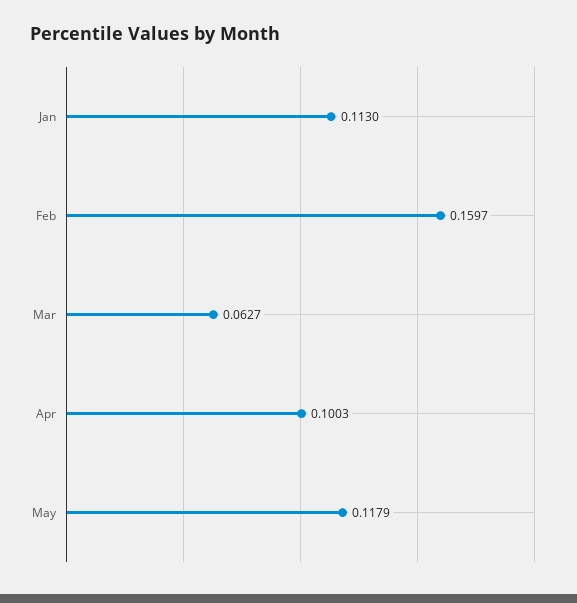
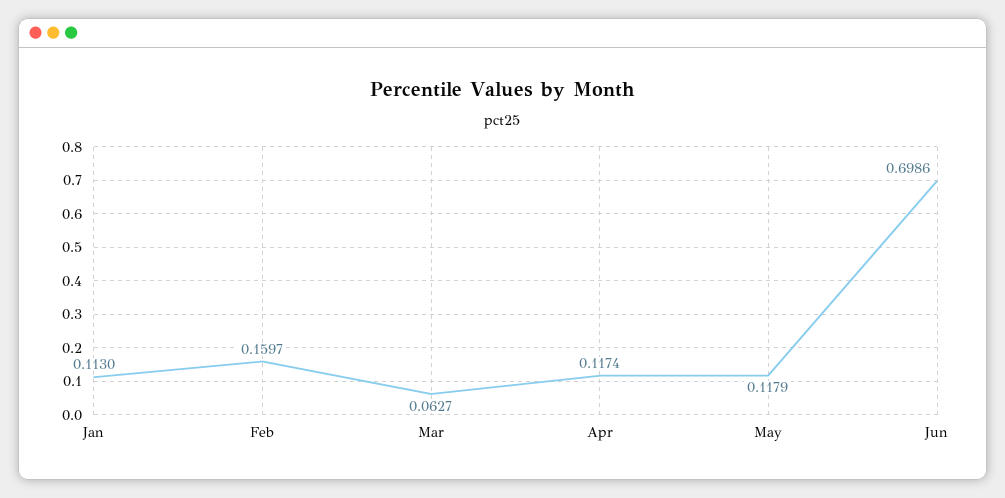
Apr: 0.1003 -> 0.1174
Jun: none -> 0.6986

